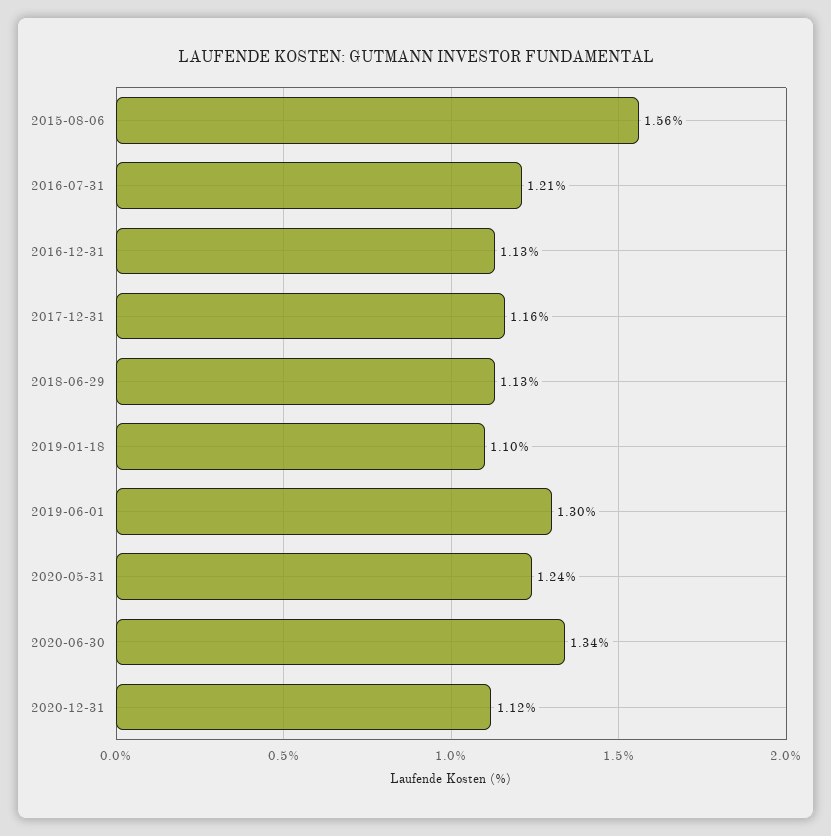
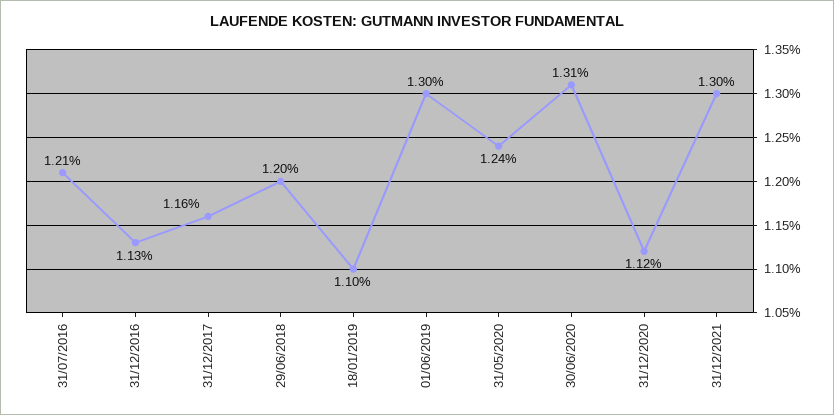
2015-08-06: 1.56 -> none
2018-06-29: 1.13 -> 1.2
2020-06-30: 1.34 -> 1.31
31/12/2021: none -> 1.3

